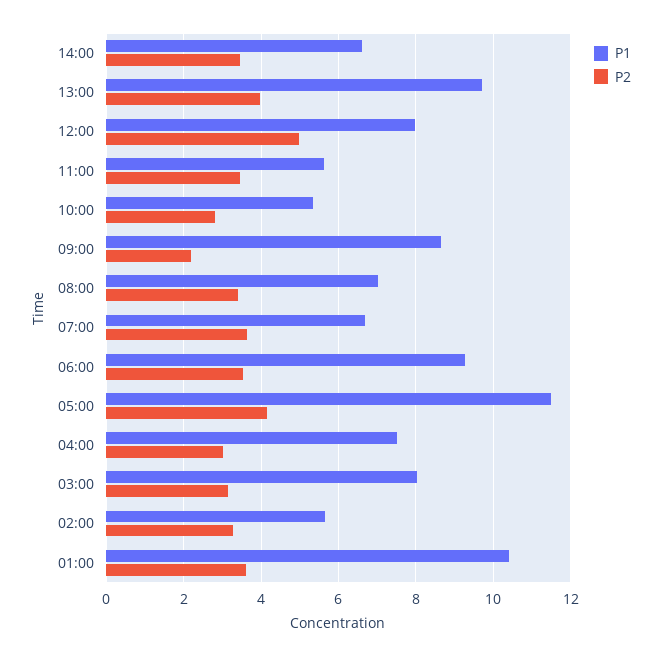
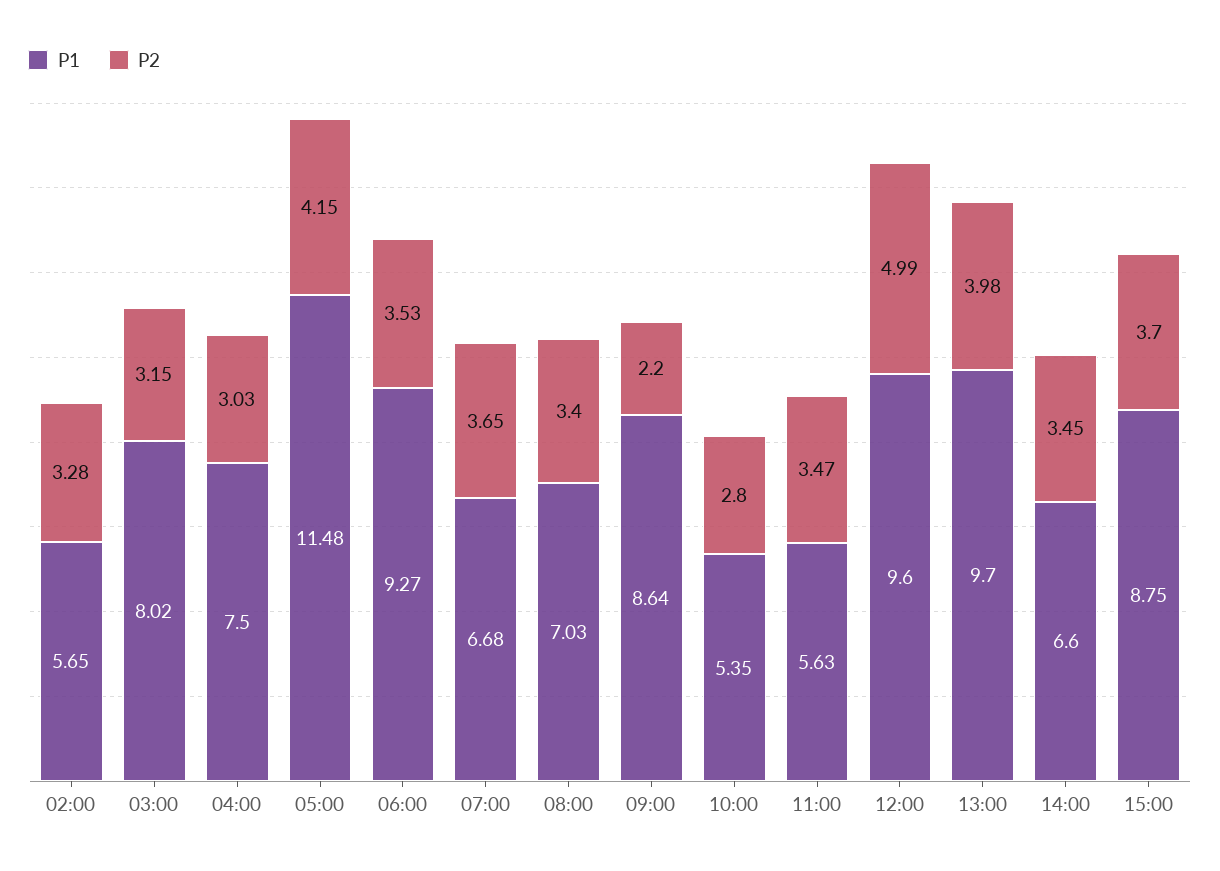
P1, 12:00: 8 -> 9.6
P1, 01:00: 10.4 -> none
P2, 01:00: 3.6 -> none
P1, 15:00: none -> 8.75
P2, 15:00: none -> 3.7

